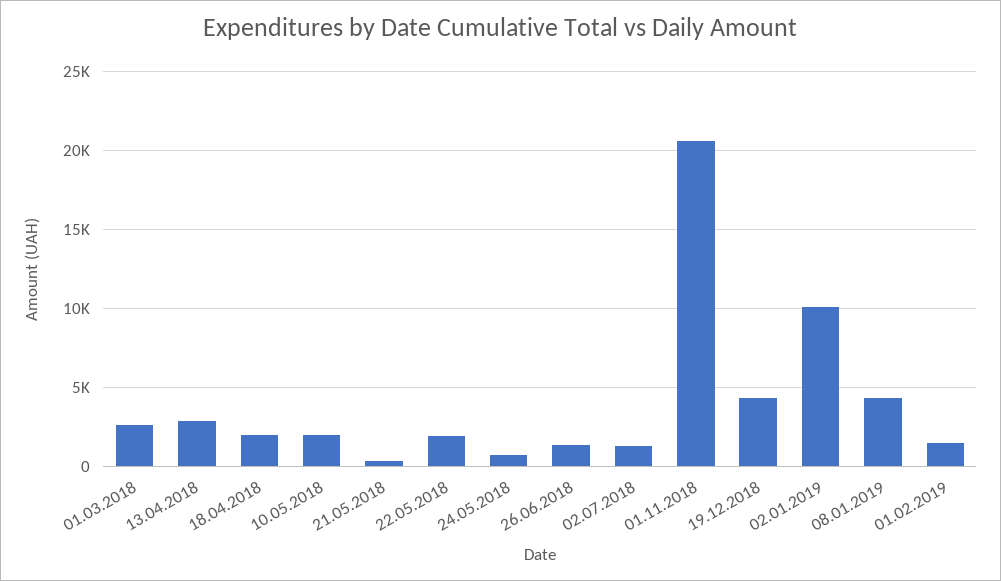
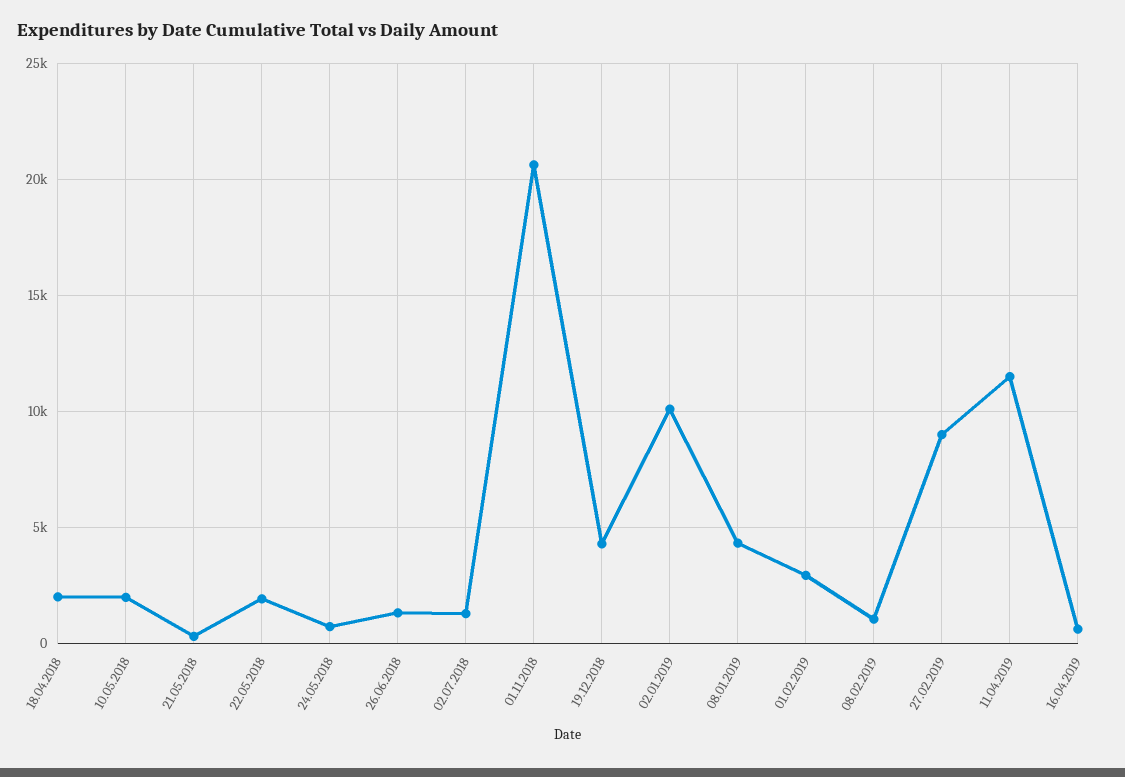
01.03.2018: 2500 -> none
13.04.2018: 3000 -> none
01.02.2019: 1500 -> 3000
08.02.2019: none -> 1000
27.02.2019: none -> 9000
11.04.2019: none -> 11500
16.04.2019: none -> 500

